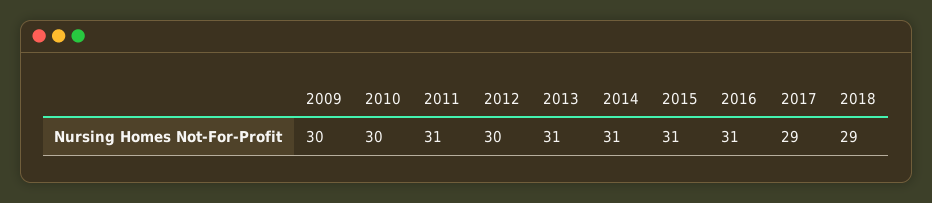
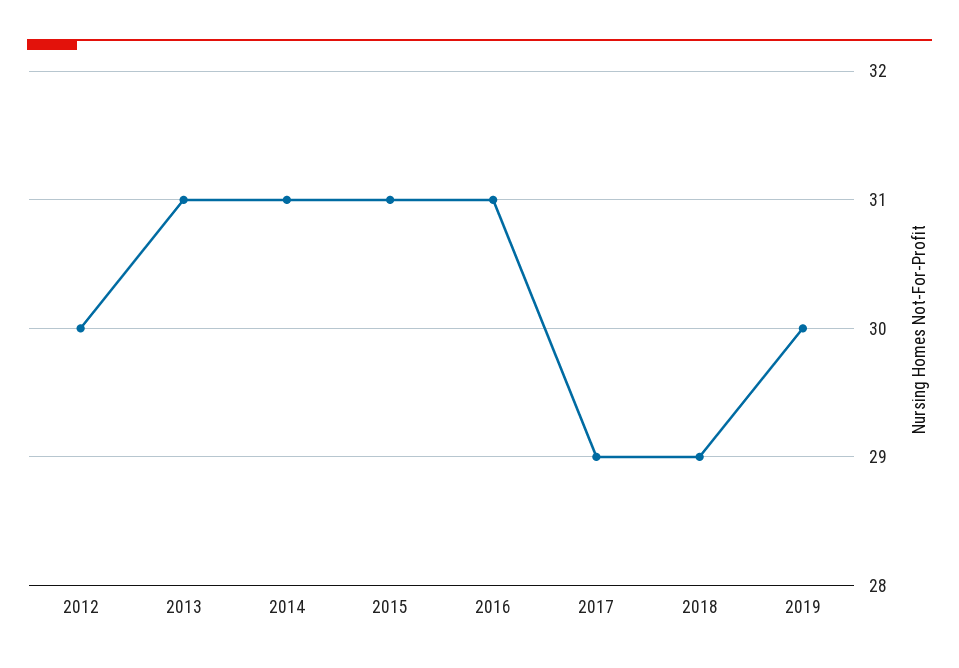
2009: 30 -> none
2010: 30 -> none
2011: 31 -> none
2019: none -> 30

